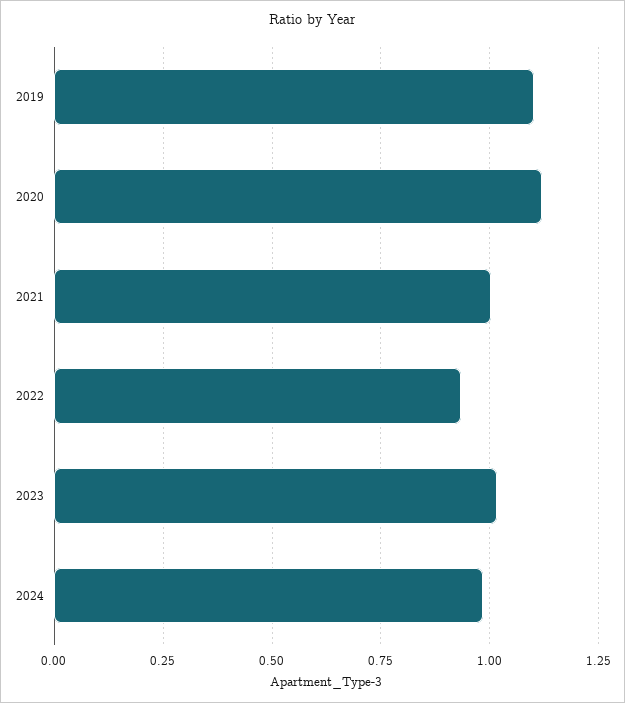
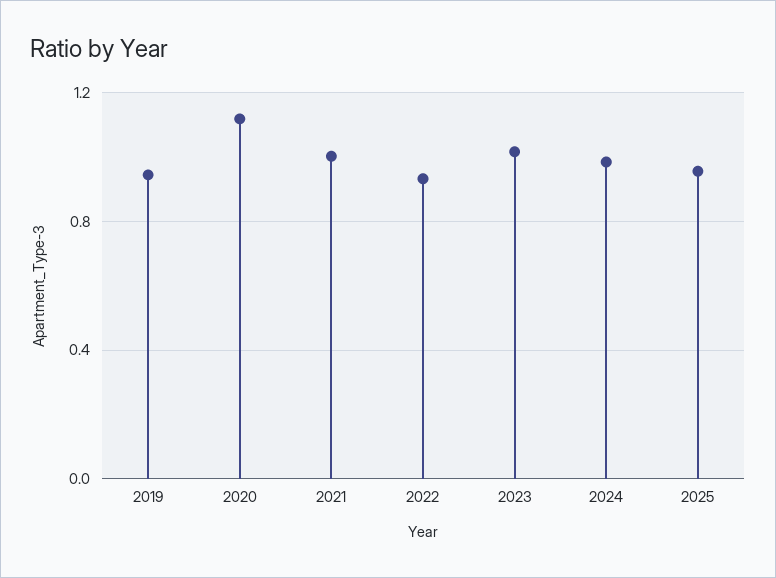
2019: 1.1 -> 0.95
2025: none -> 0.95

